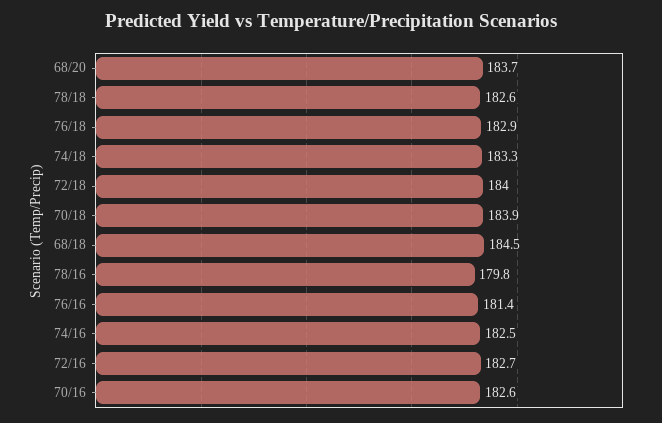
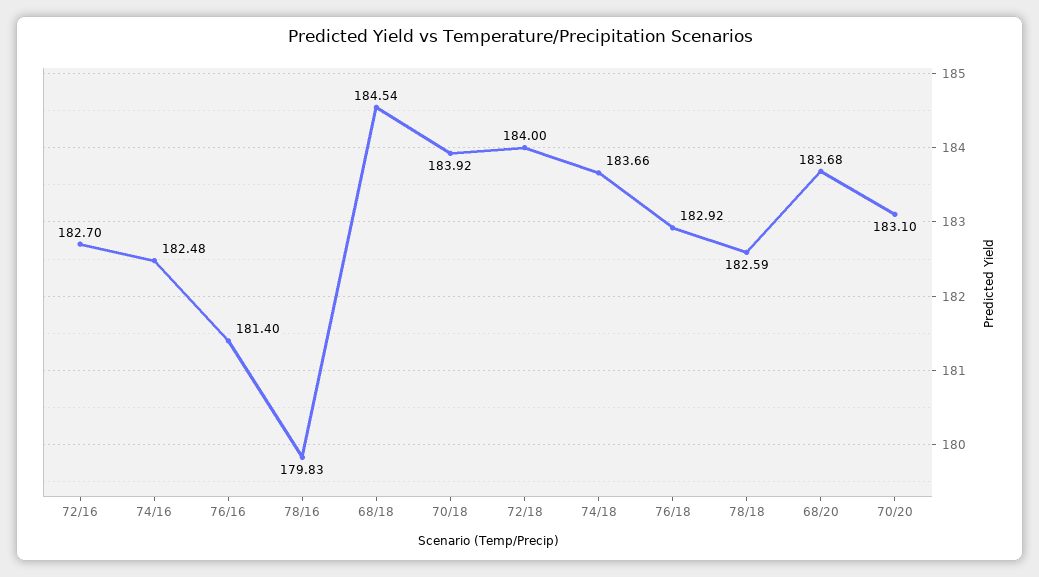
74/18: 183.3 -> 183.66
70/16: 182.6 -> none
70/20: none -> 183.1

